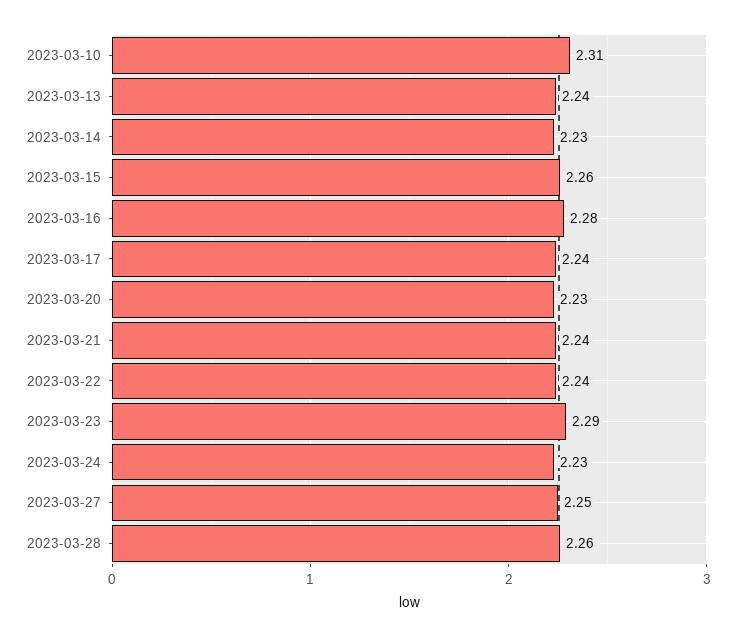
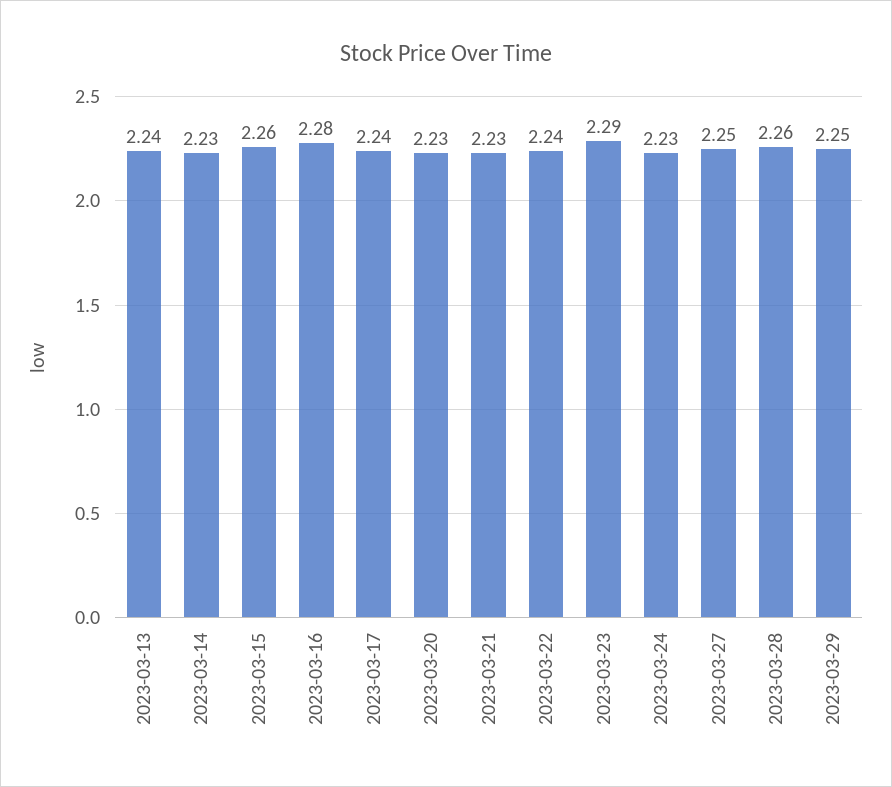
2023-03-10: 2.31 -> none
2023-03-21: 2.24 -> 2.23
2023-03-29: none -> 2.25

